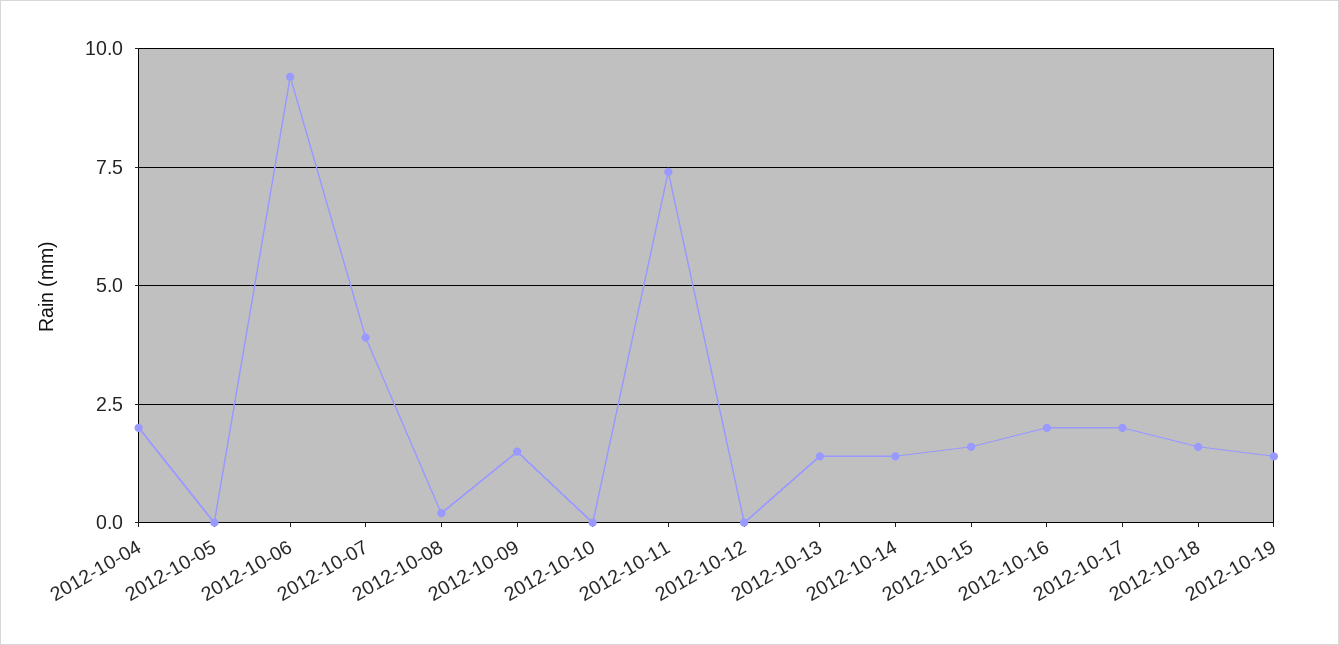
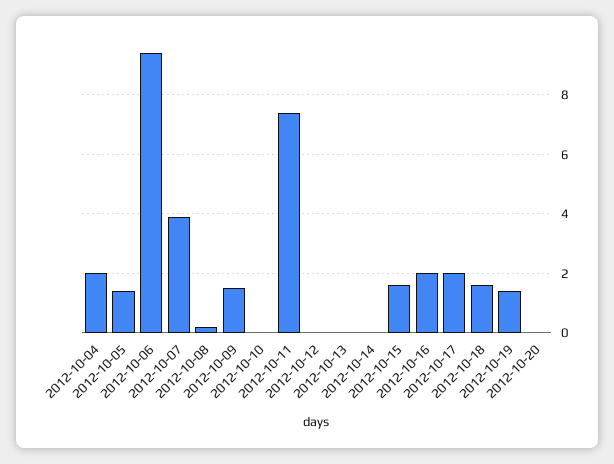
2012-10-05: 0 -> 1.5
2012-10-13: 1.5 -> 0
2012-10-14: 1.5 -> 0
2012-10-20: none -> 0

